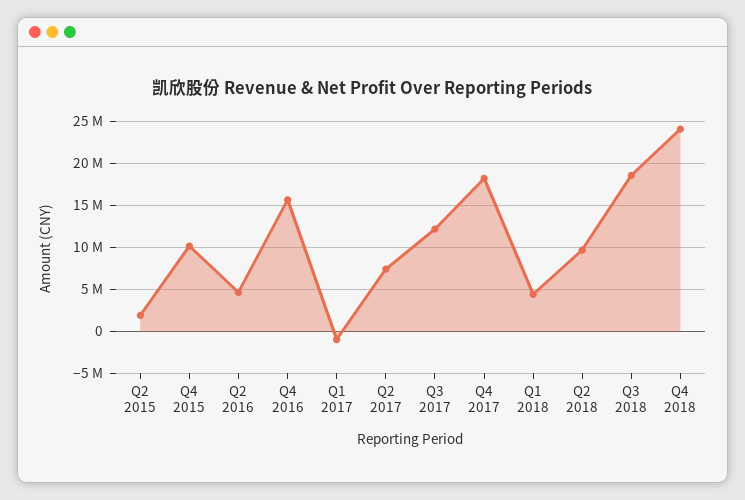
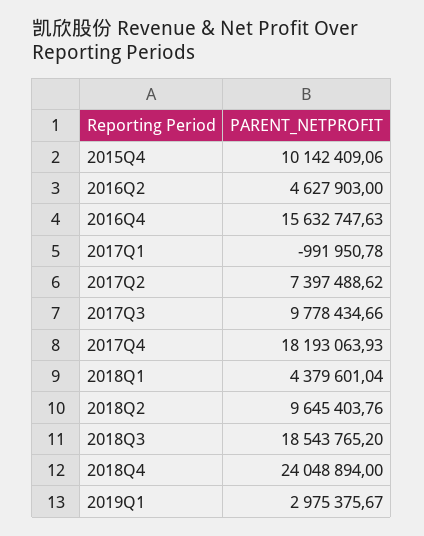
Q2 2015: 2000000 -> none
Q3 2017: 12000000 -> 9778434.66
2019Q1: none -> 2975375.67

